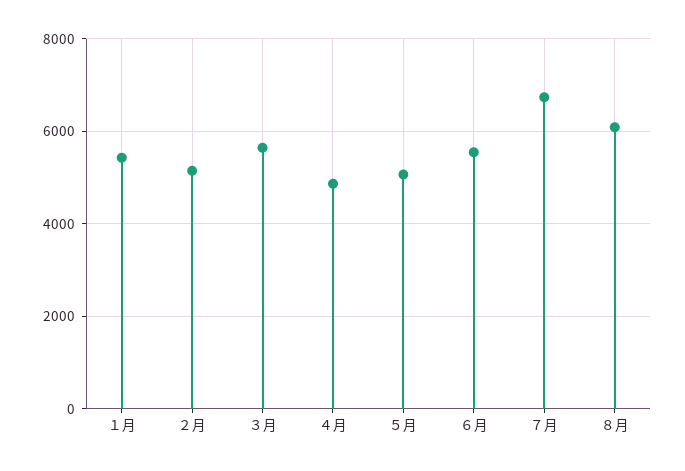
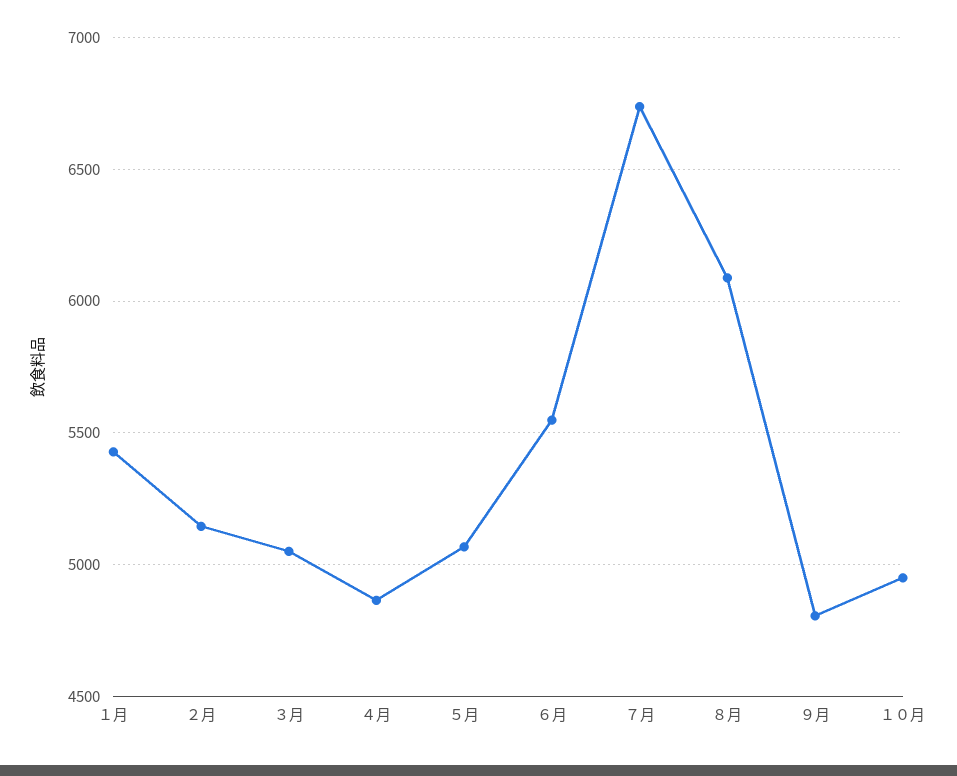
３月: 5600 -> 5050
９月: none -> 4800
１０月: none -> 4950

